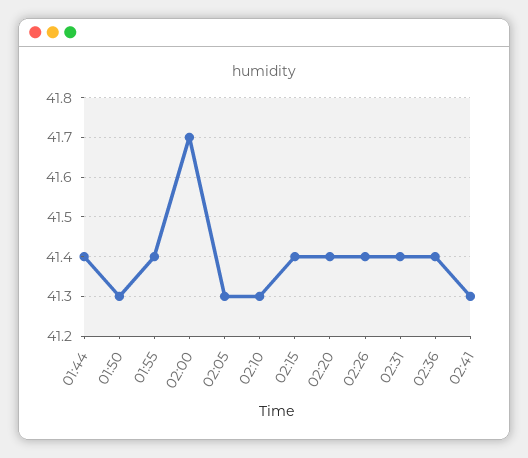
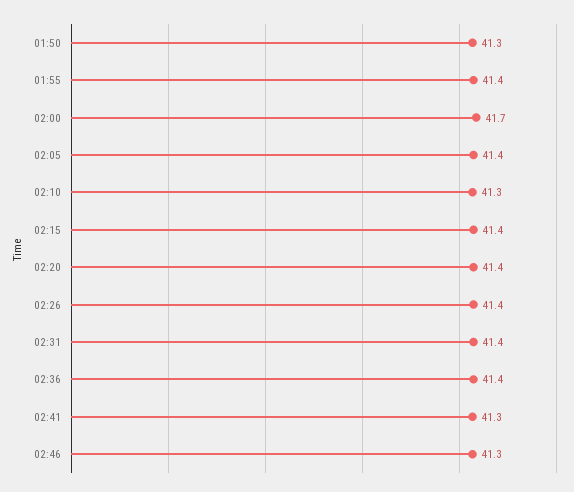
01:44: 41.4 -> none
02:05: 41.3 -> 41.4
02:46: none -> 41.3

